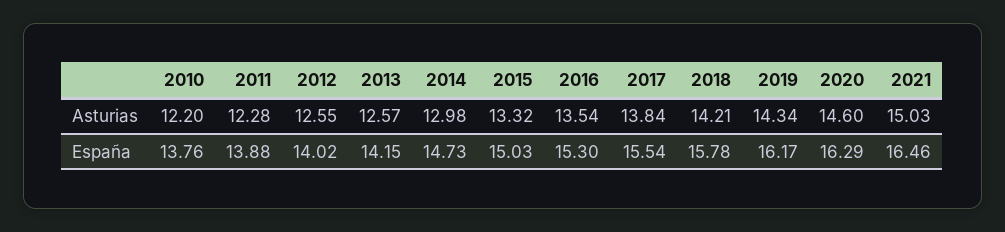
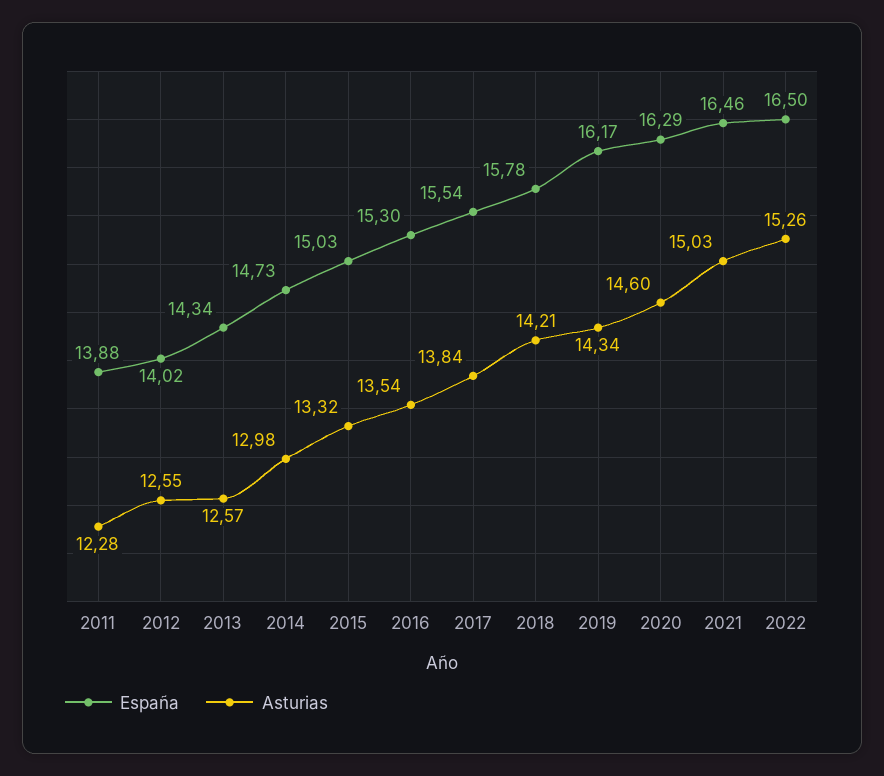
Asturias, 2010: 12.2 -> none
España, 2010: 13.76 -> none
España, 2013: 14.15 -> 14.34
España, 2022: none -> 16.5
Asturias, 2022: none -> 15.26

